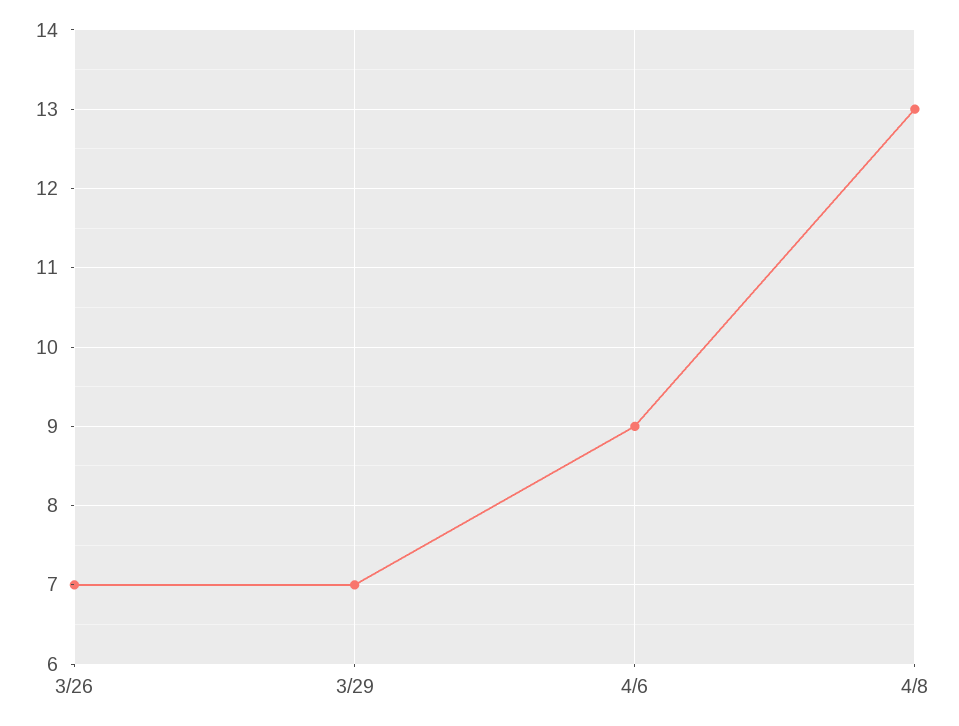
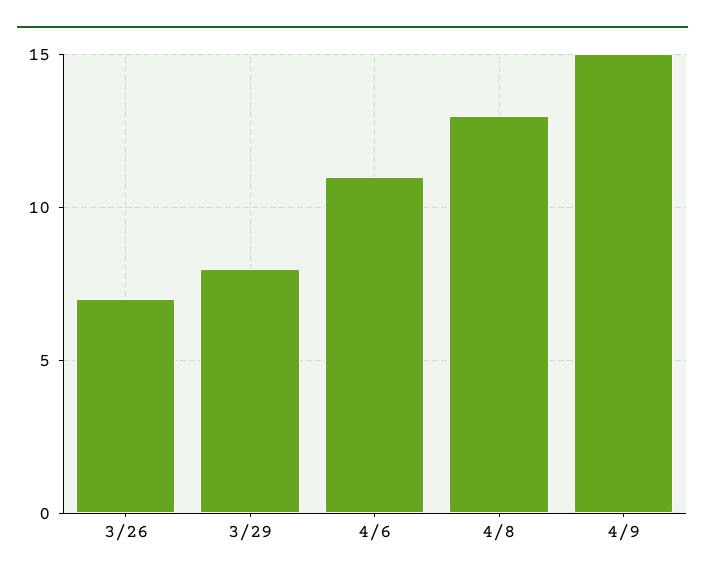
3/29: 7 -> 8
4/6: 9 -> 11
4/9: none -> 15

